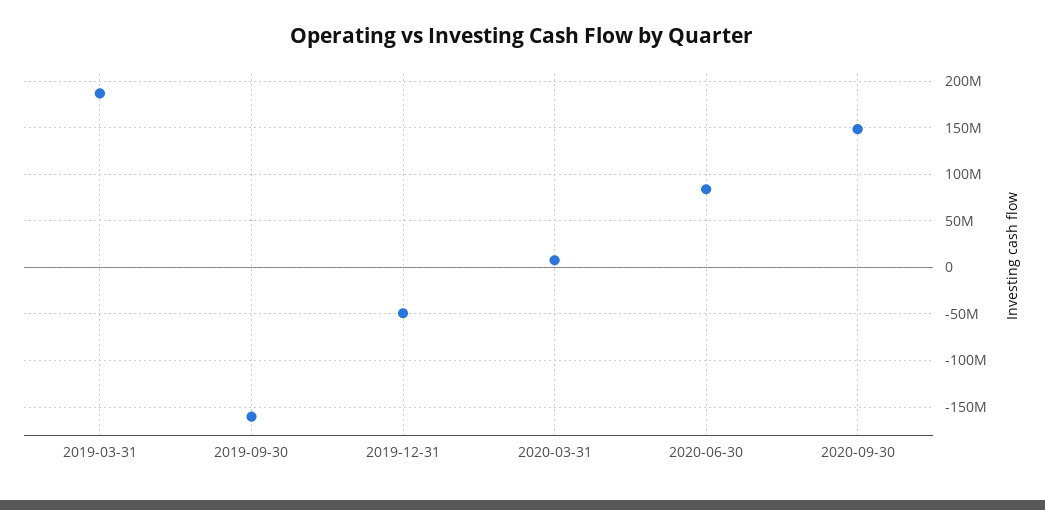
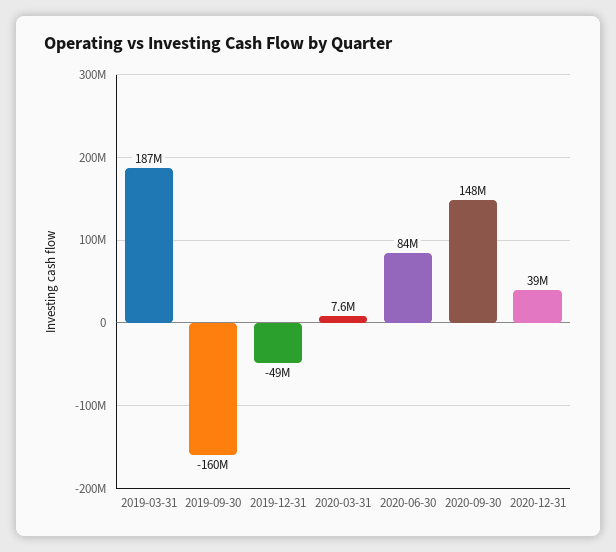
2020-12-31: none -> 39000000

